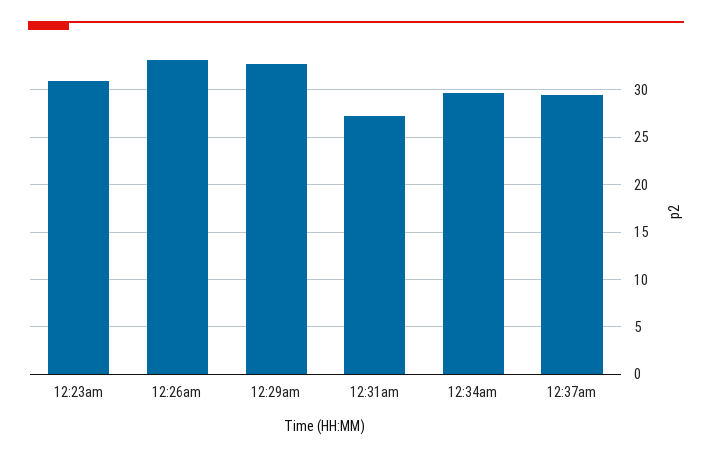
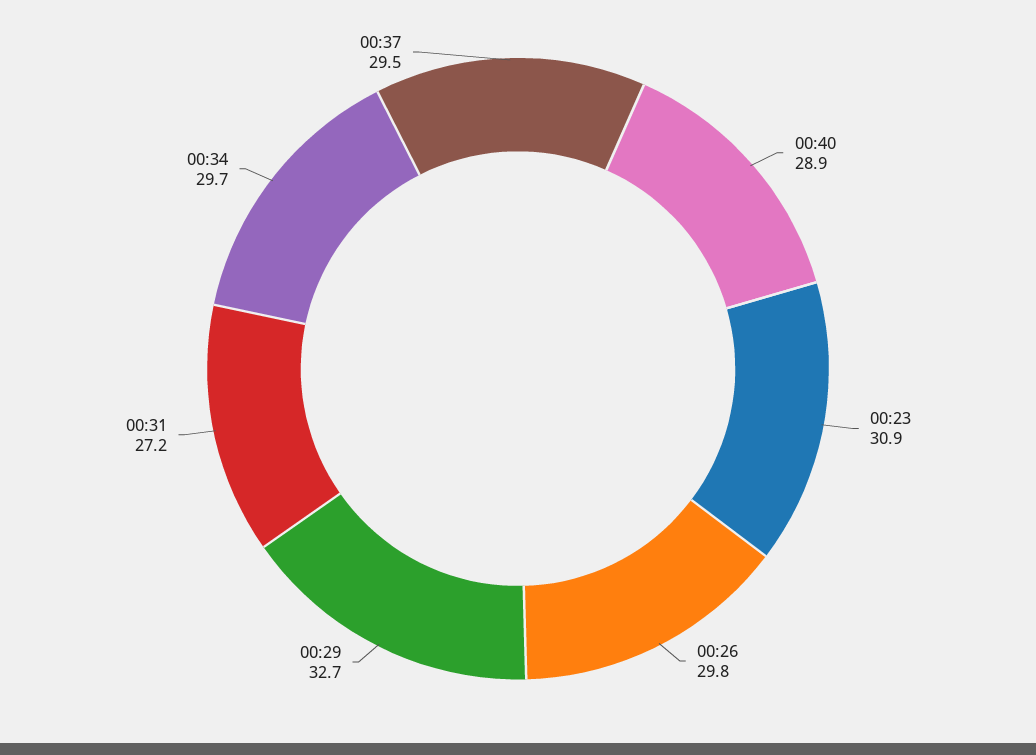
12:26am: 33 -> 29.8
00:40: none -> 28.9

